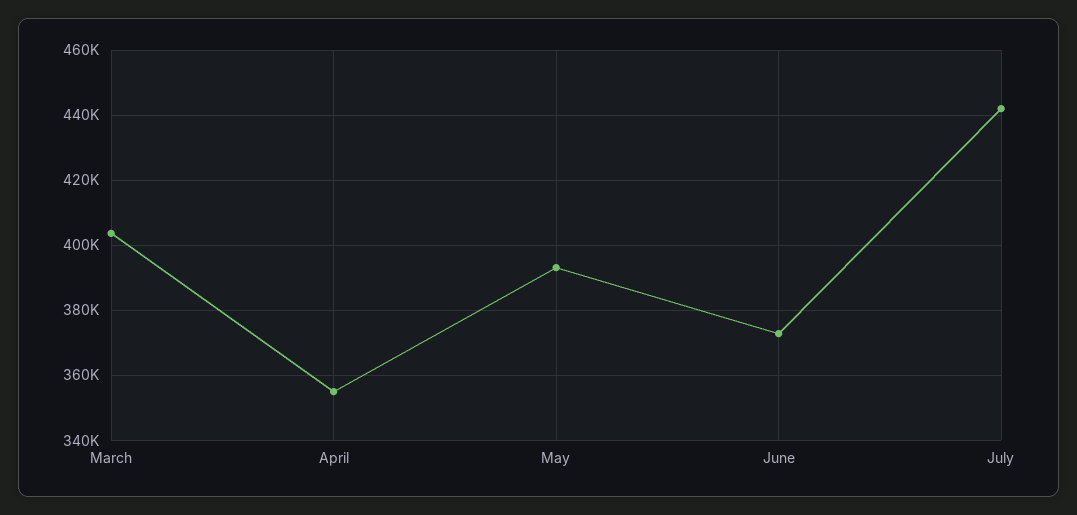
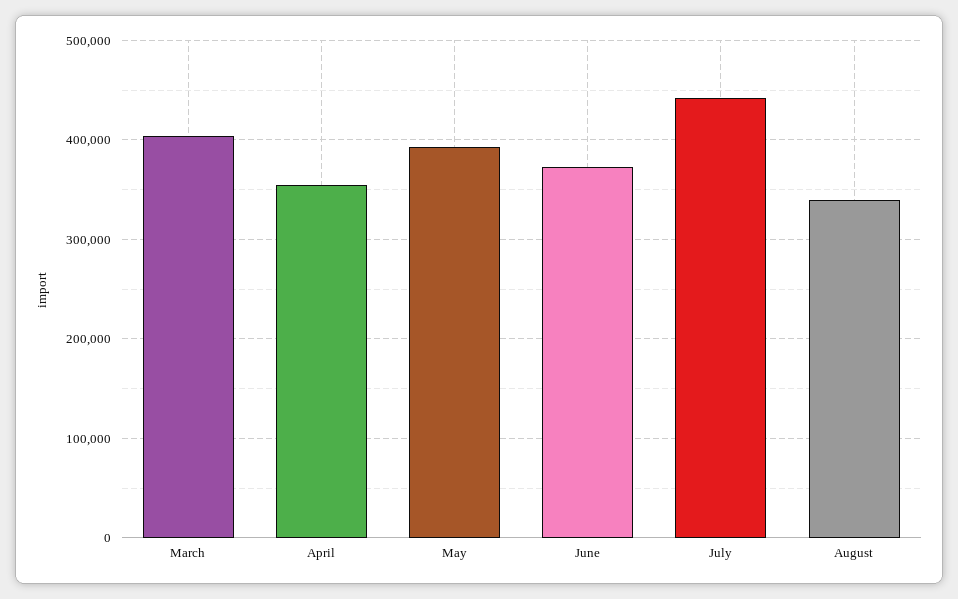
August: none -> 340000

